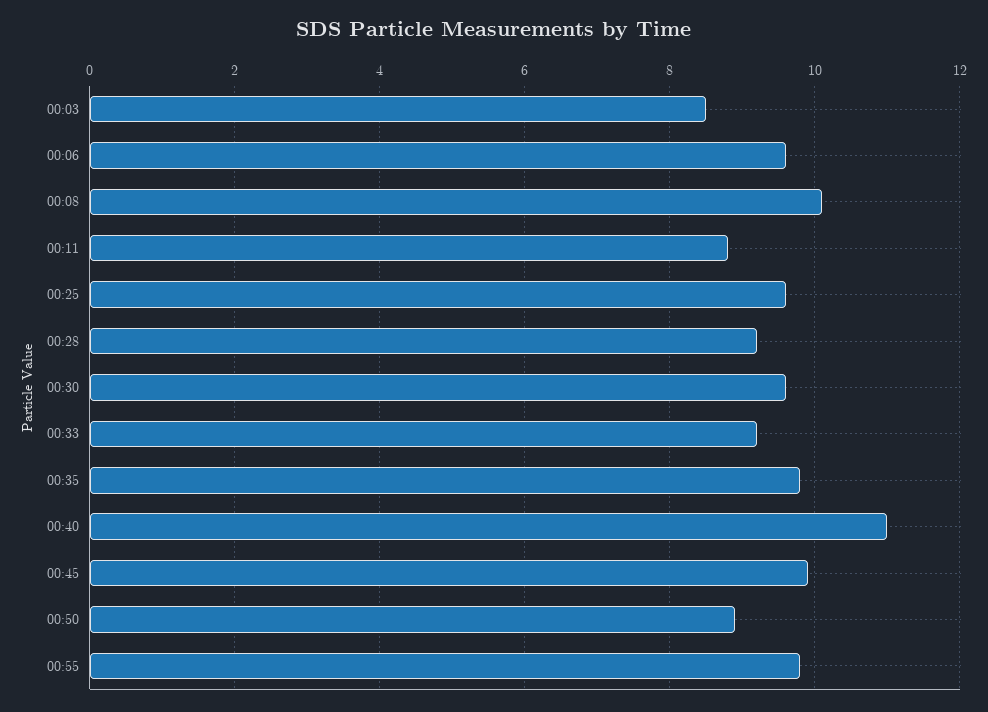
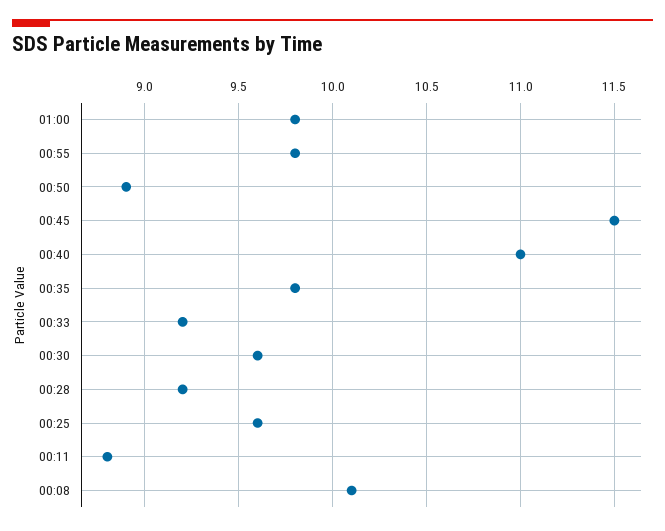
00:03: 8.5 -> none
00:06: 9.5 -> none
00:45: 10 -> 11.5
01:00: none -> 9.8

